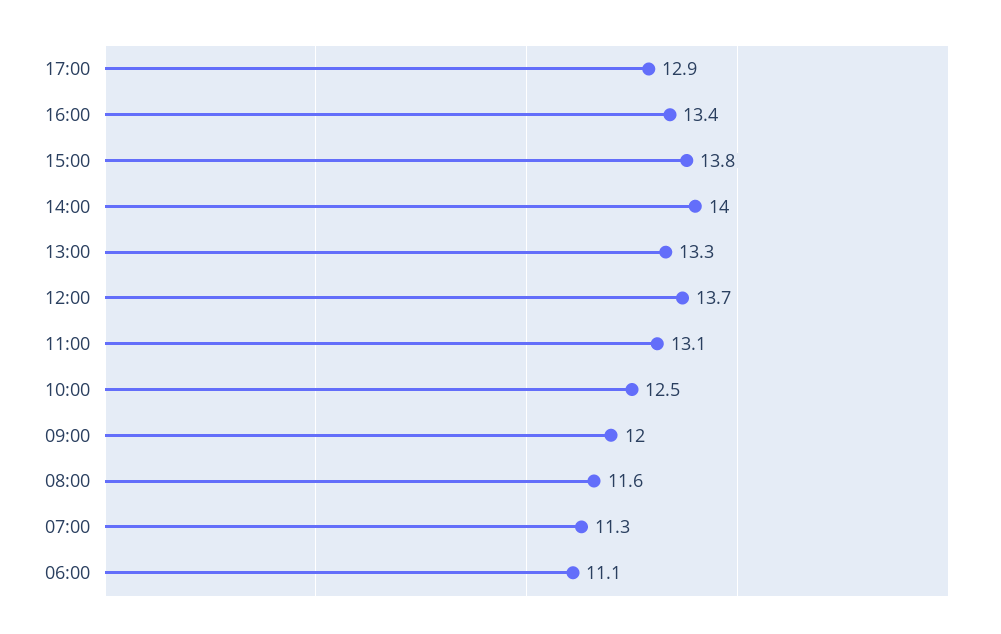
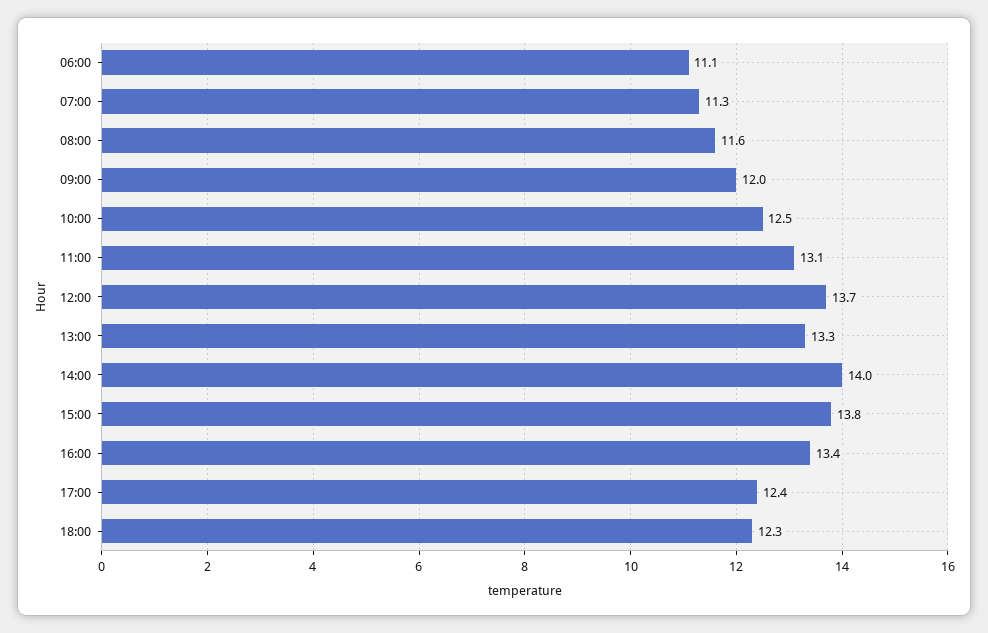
17:00: 12.9 -> 12.4
18:00: none -> 12.3

